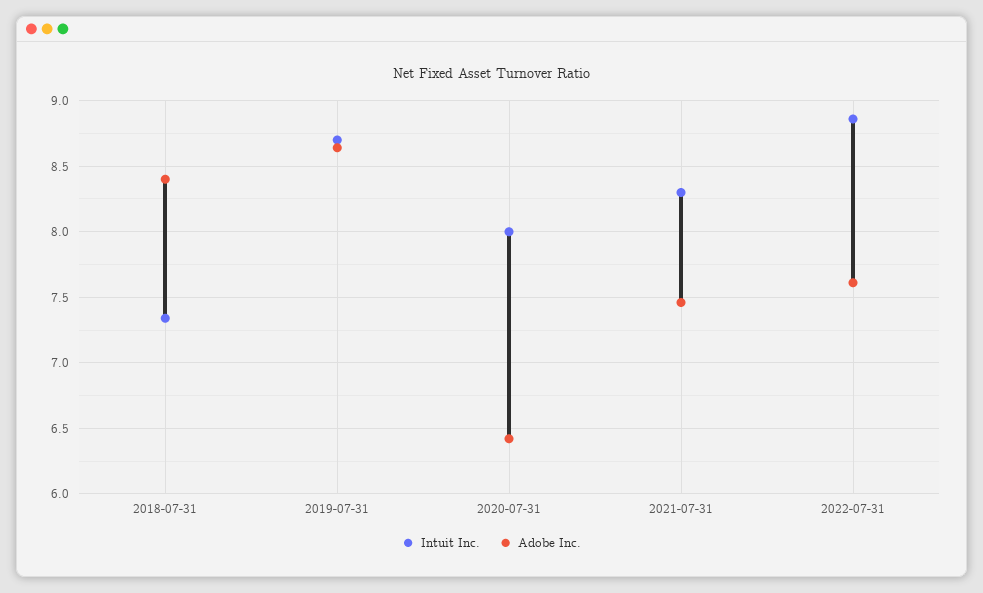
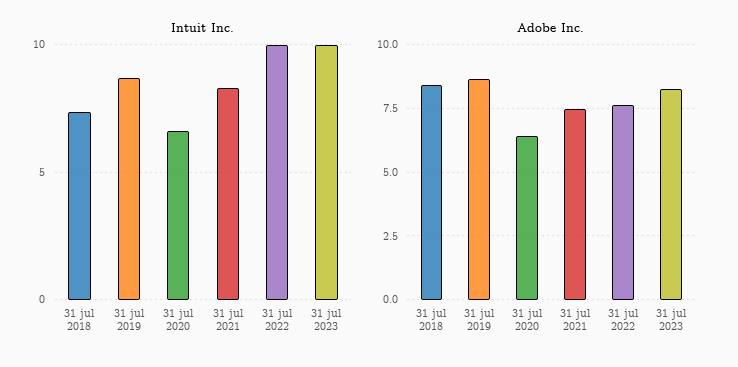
Intuit Inc., 2020-07-31: 8 -> 6.5
Intuit Inc., 2022-07-31: 8.85 -> 10
Intuit Inc., 31 jul 2023: none -> 10
Adobe Inc., 31 jul 2023: none -> 8.25

